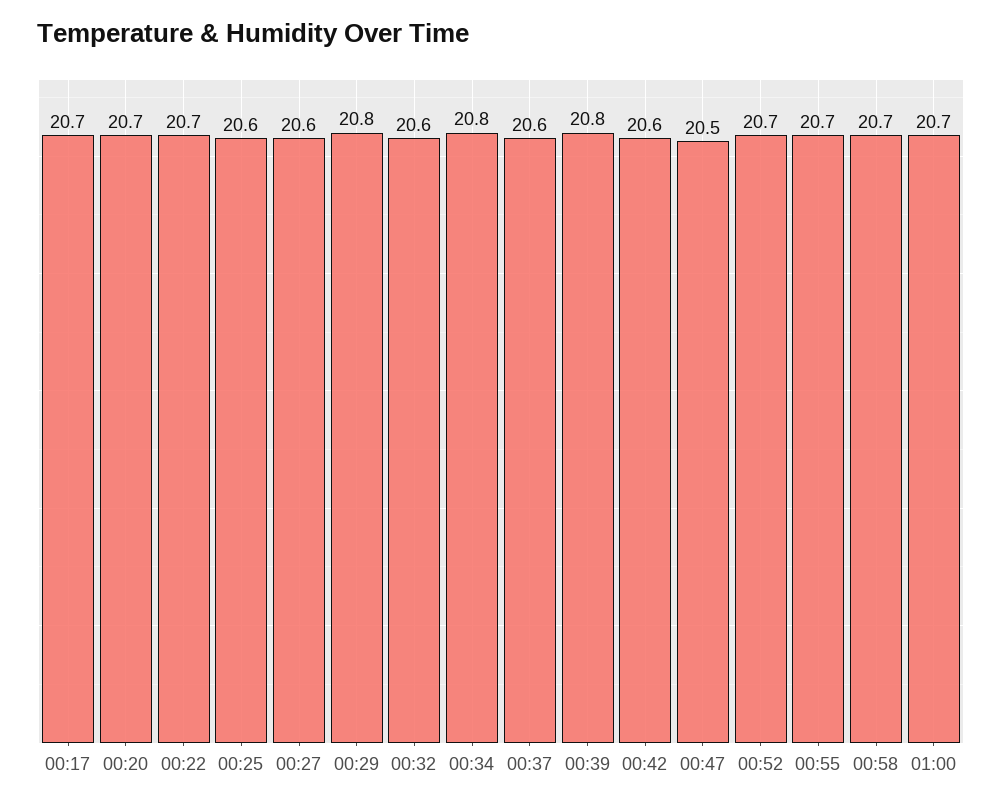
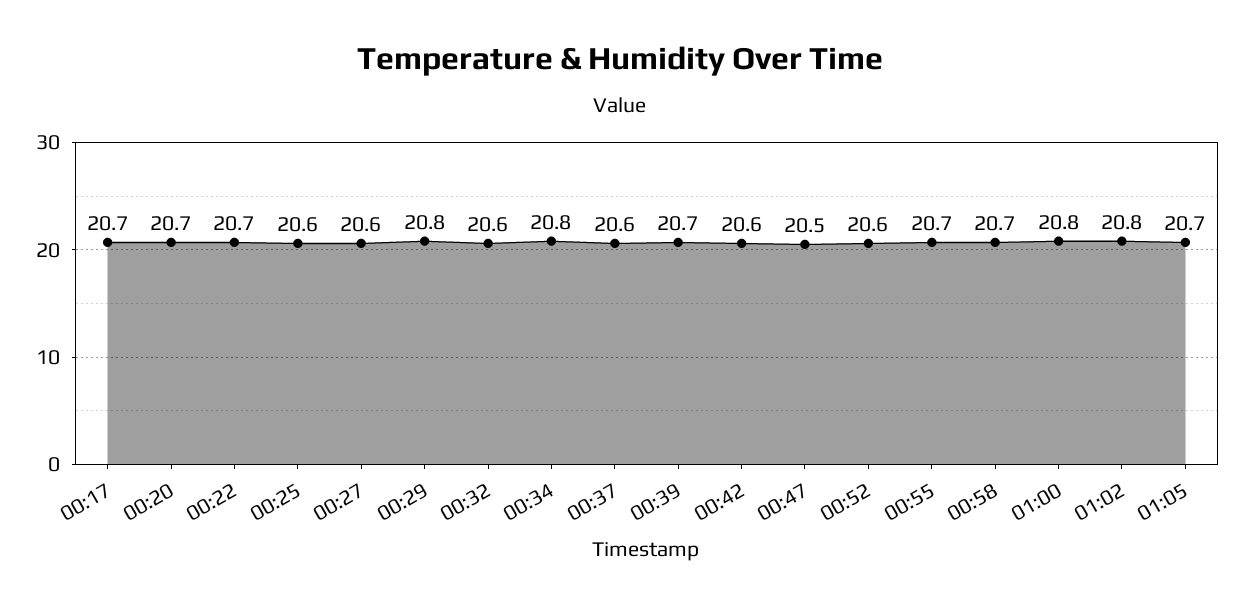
00:39: 20.8 -> 20.7
00:52: 20.7 -> 20.6
01:00: 20.7 -> 20.8
01:02: none -> 20.8
01:05: none -> 20.7

